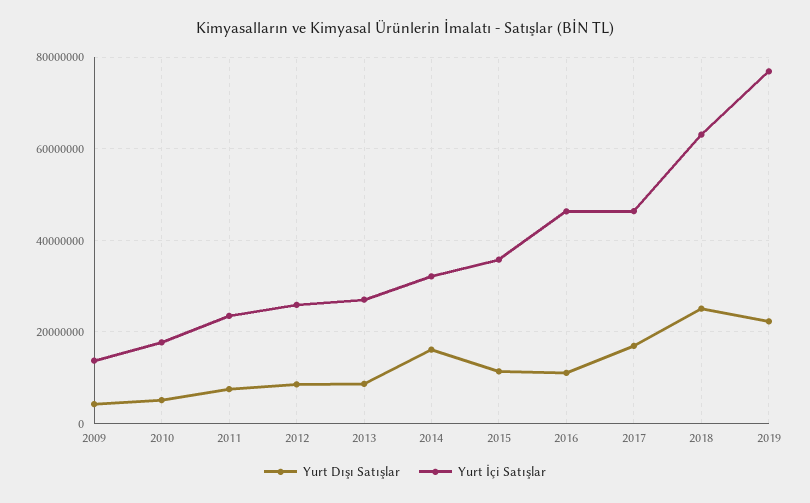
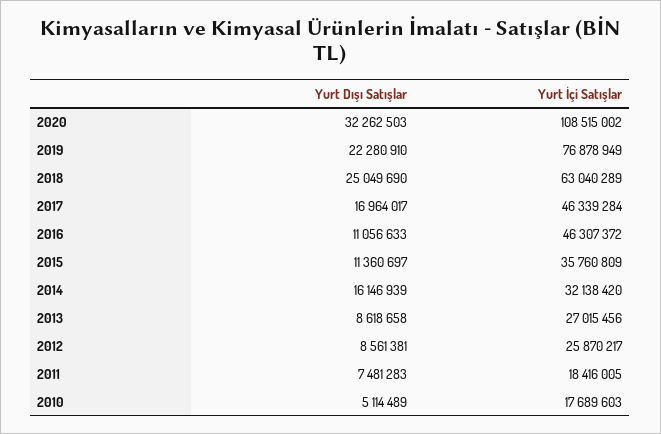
Yurt Dışı Satışlar, 2009: 4000000 -> none
Yurt İçi Satışlar, 2009: 14000000 -> none
Yurt İçi Satışlar, 2011: 24000000 -> 18416005
Yurt Dışı Satışlar, 2020: none -> 32262503
Yurt İçi Satışlar, 2020: none -> 108515002

